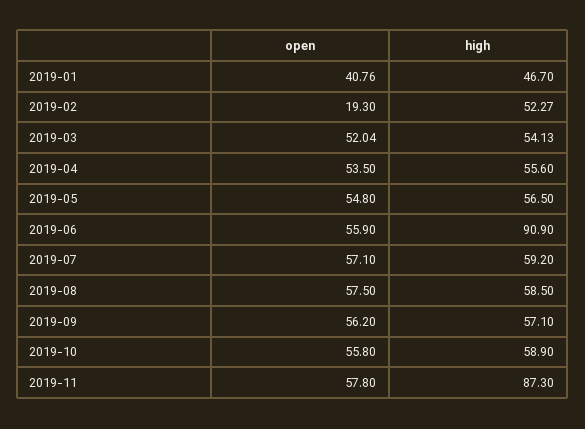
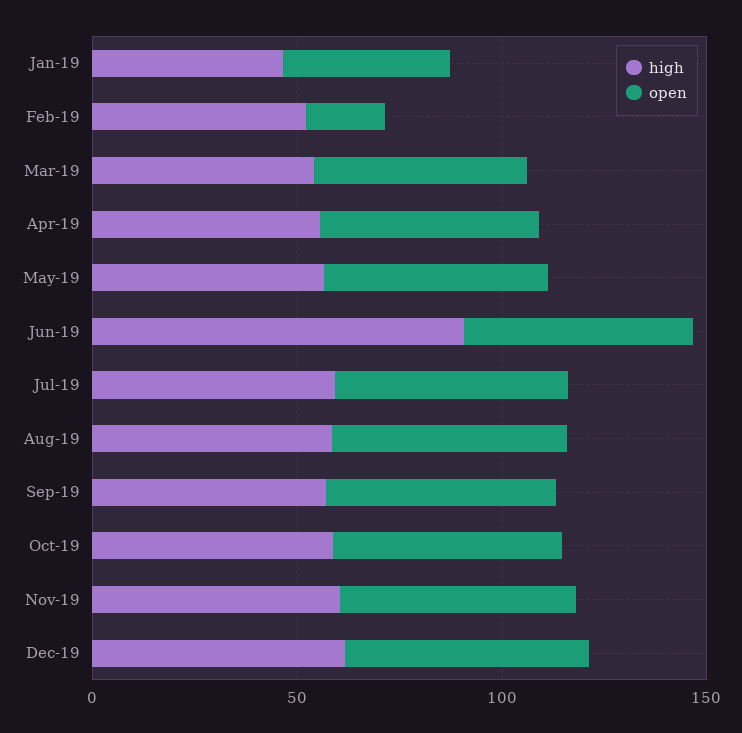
high, 2019-11: 87.3 -> 60
high, Dec-19: none -> 60
open, Dec-19: none -> 60

